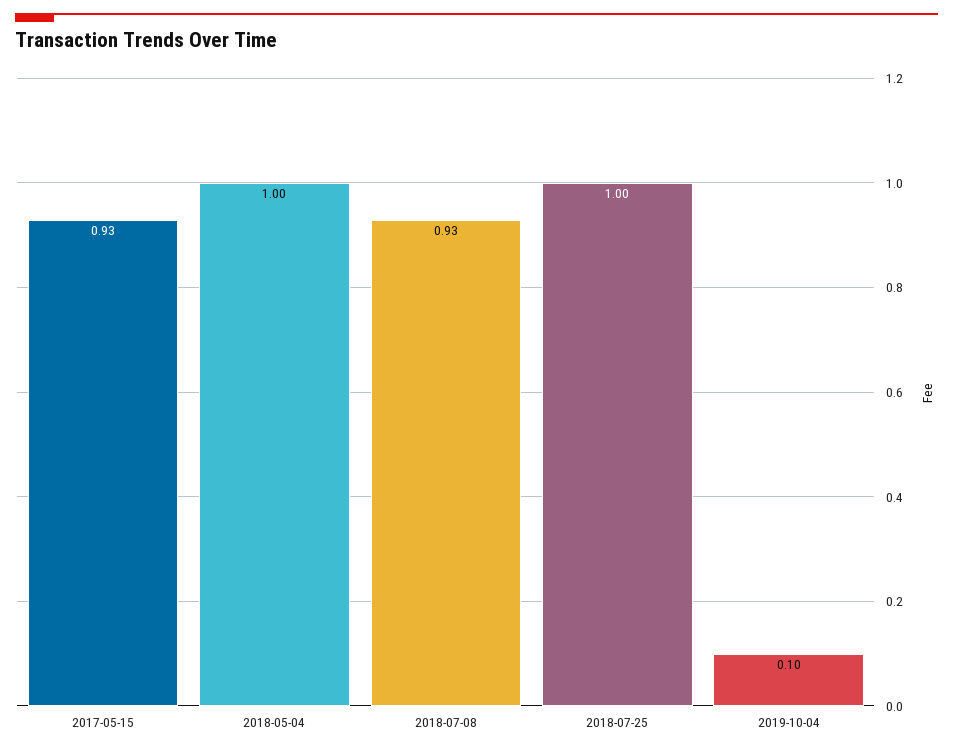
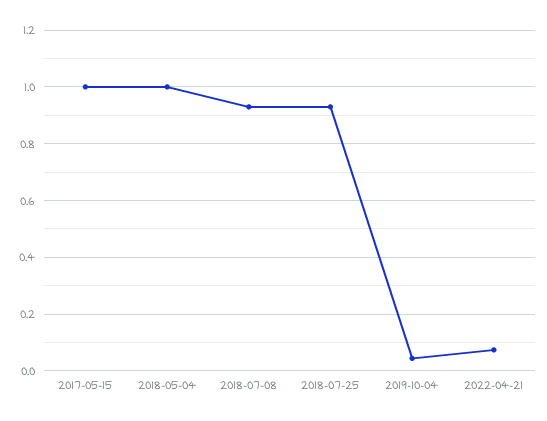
2017-05-15: 0.93 -> 1
2018-07-25: 1 -> 0.925
2019-10-04: 0.1 -> 0.05
2022-04-21: none -> 0.075

